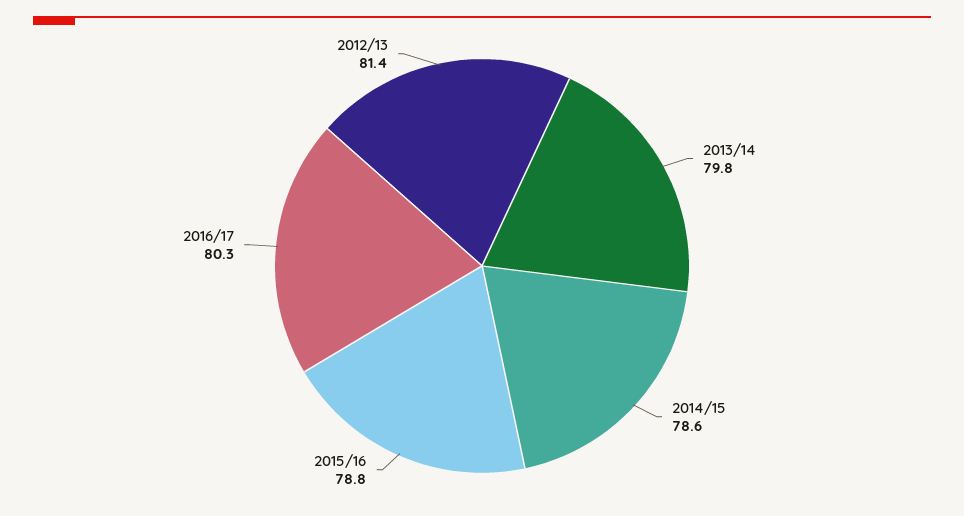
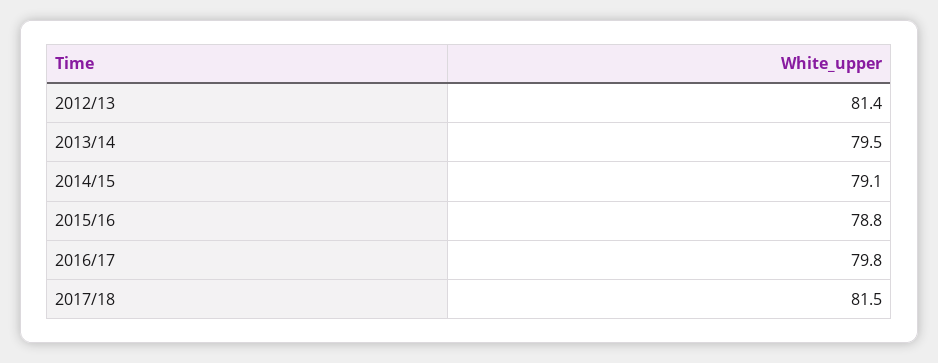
2013/14: 79.8 -> 79.5
2014/15: 78.6 -> 79.1
2016/17: 80.3 -> 79.8
2017/18: none -> 81.5

